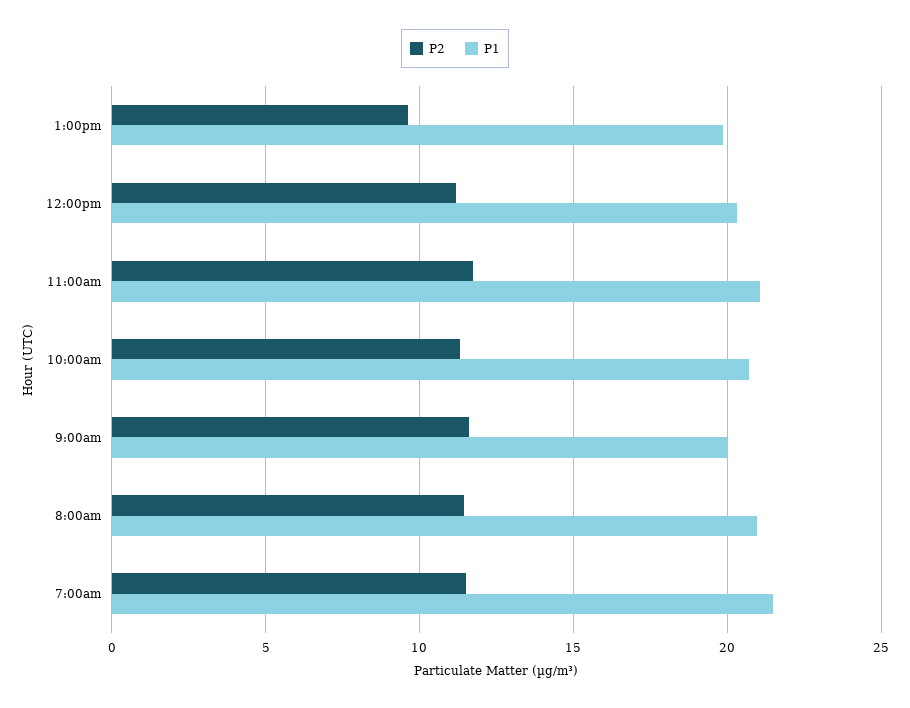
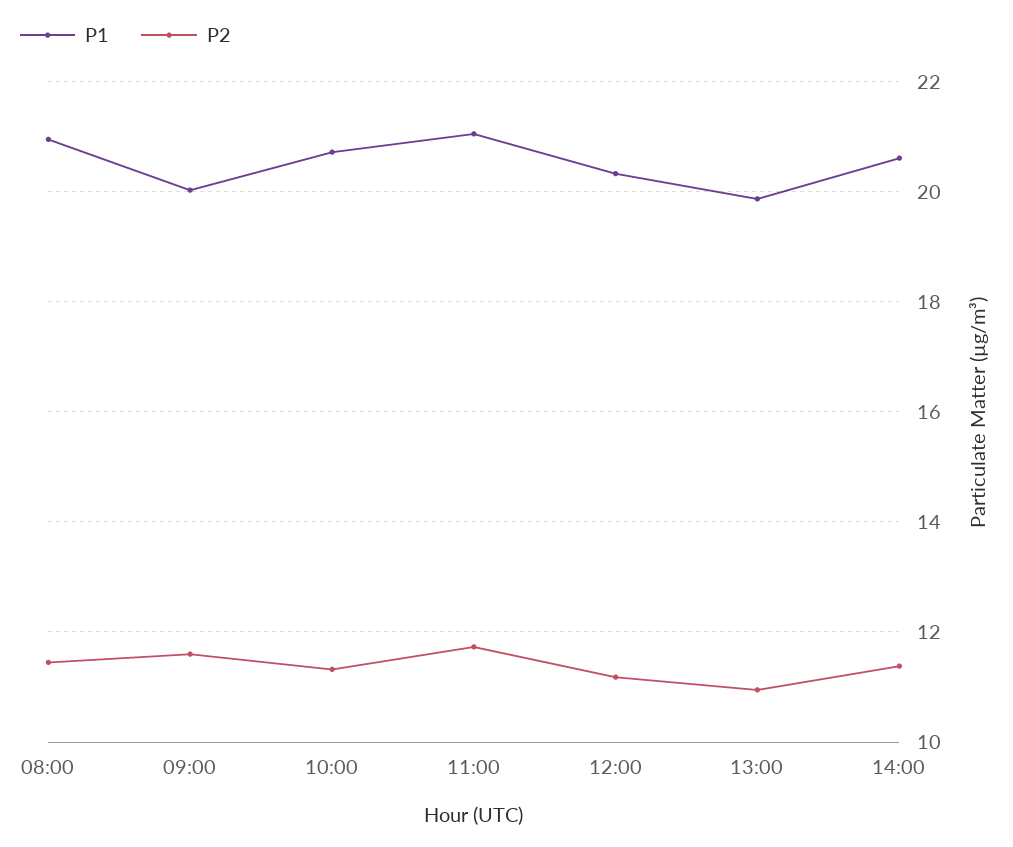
P2, 1:00pm: 9.5 -> 11
P2, 7:00am: 11.5 -> none
P1, 7:00am: 21.5 -> none
P1, 14:00: none -> 20.6
P2, 14:00: none -> 11.4

